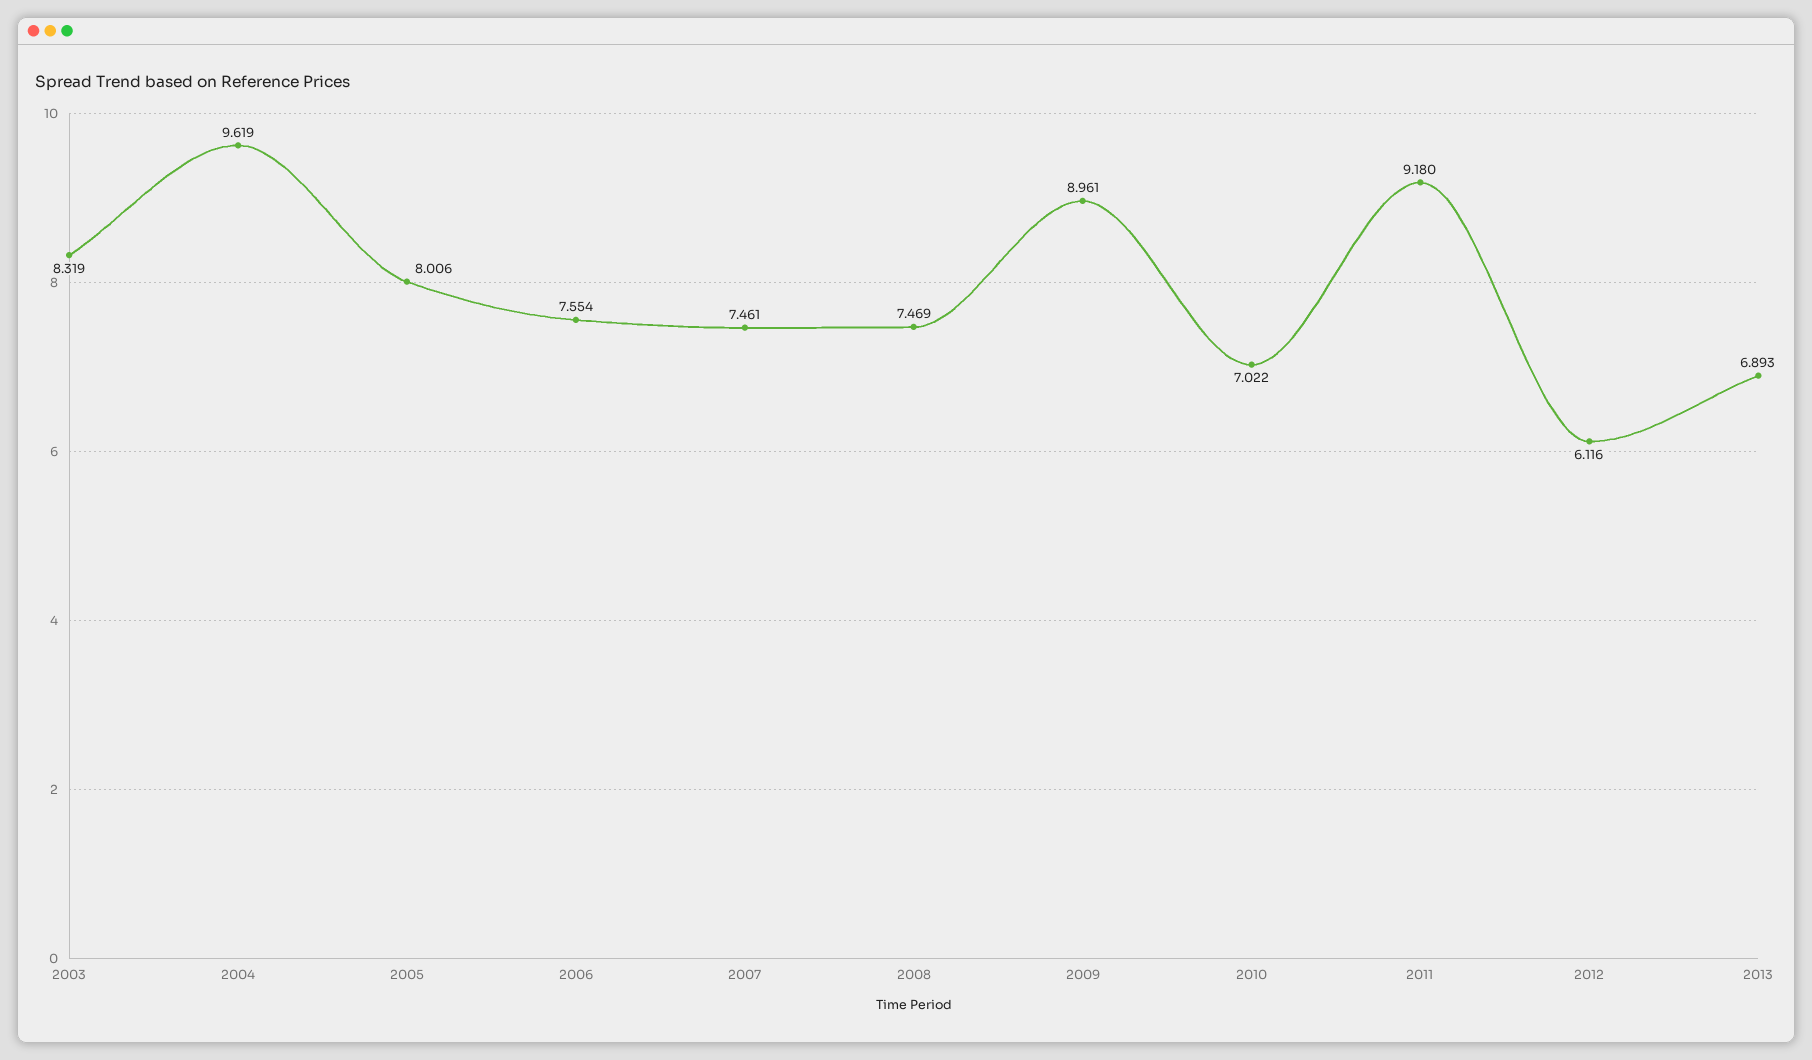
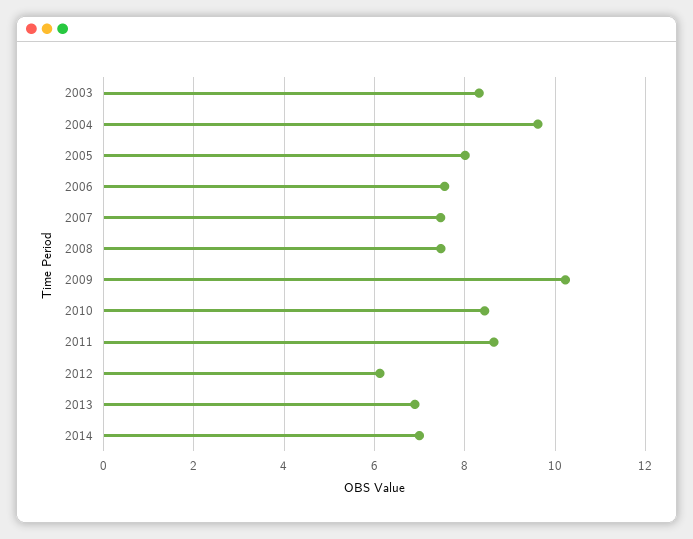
2009: 8.961 -> 10.2
2010: 7.022 -> 8.4
2011: 9.18 -> 8.6
2014: none -> 7

